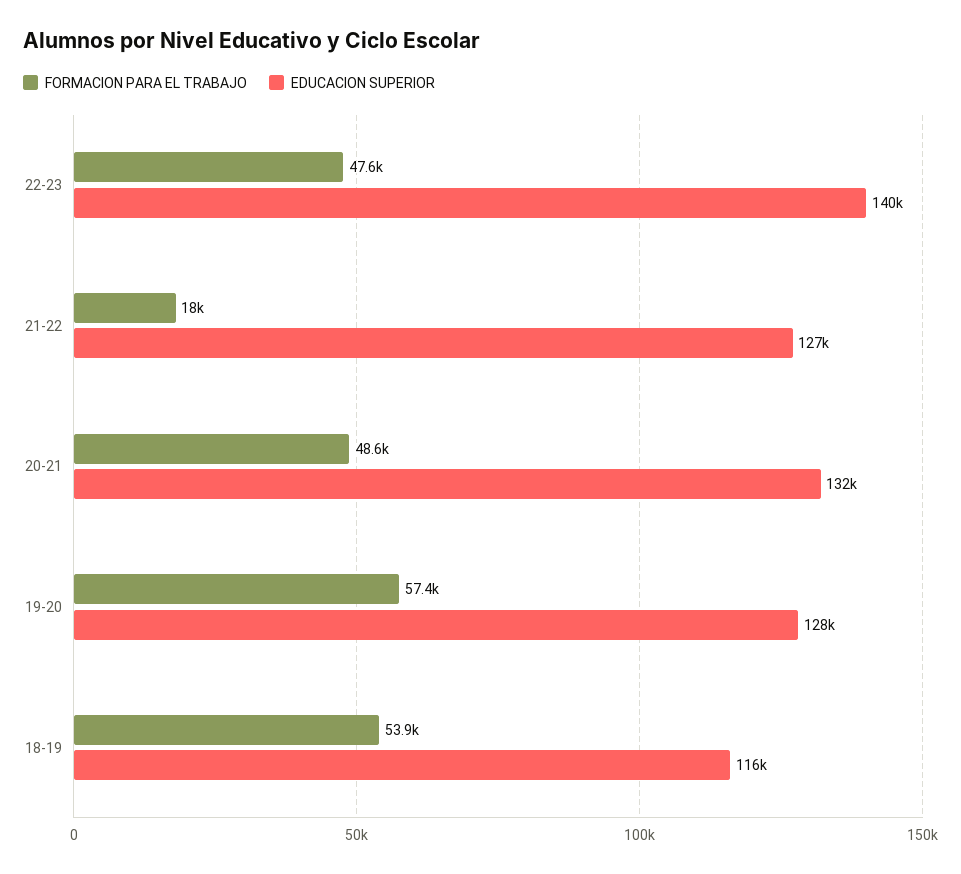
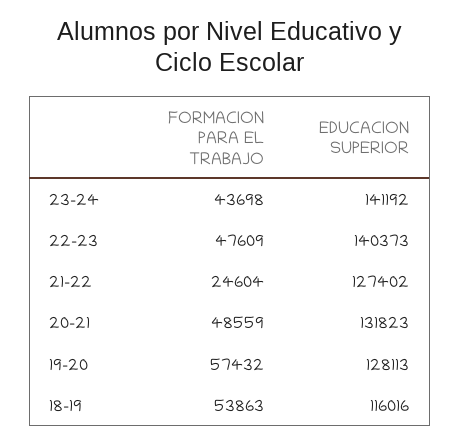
FORMACION PARA EL TRABAJO, 21-22: 18000 -> 24604
FORMACION PARA EL TRABAJO, 23-24: none -> 43698
EDUCACION SUPERIOR, 23-24: none -> 141192

